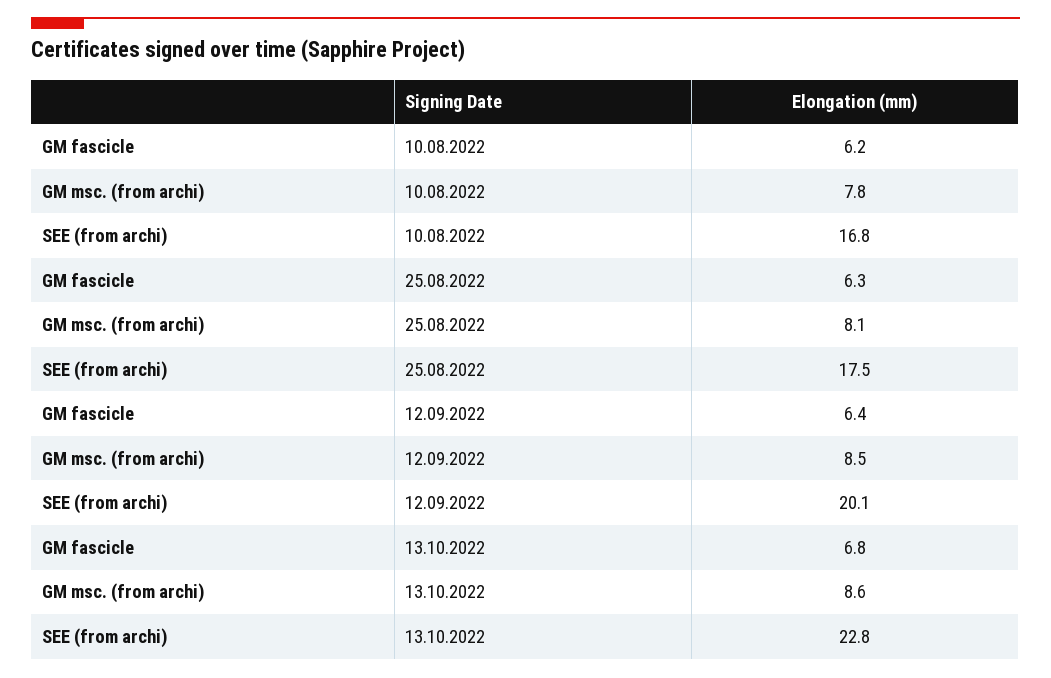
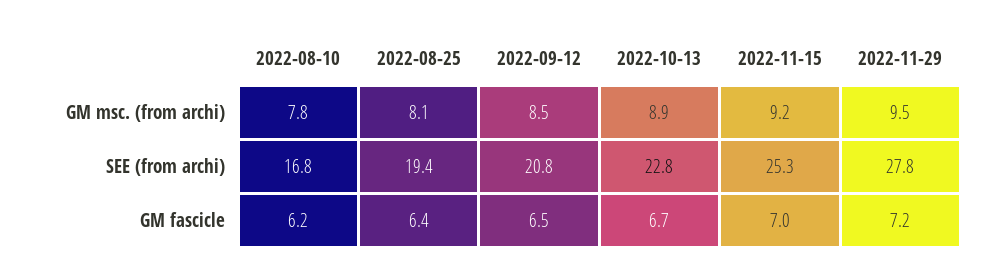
GM fascicle, 25.08.2022: 6.3 -> 6.4
SEE (from archi), 25.08.2022: 17.5 -> 19.4
GM fascicle, 12.09.2022: 6.4 -> 6.5
SEE (from archi), 12.09.2022: 20.1 -> 20.8
GM fascicle, 13.10.2022: 6.8 -> 6.7
GM msc. (from archi), 13.10.2022: 8.6 -> 8.9
GM msc. (from archi), 2022-11-15: none -> 9.2
GM msc. (from archi), 2022-11-29: none -> 9.5
SEE (from archi), 2022-11-15: none -> 25.3
SEE (from archi), 2022-11-29: none -> 27.8
GM fascicle, 2022-11-15: none -> 7
GM fascicle, 2022-11-29: none -> 7.2

